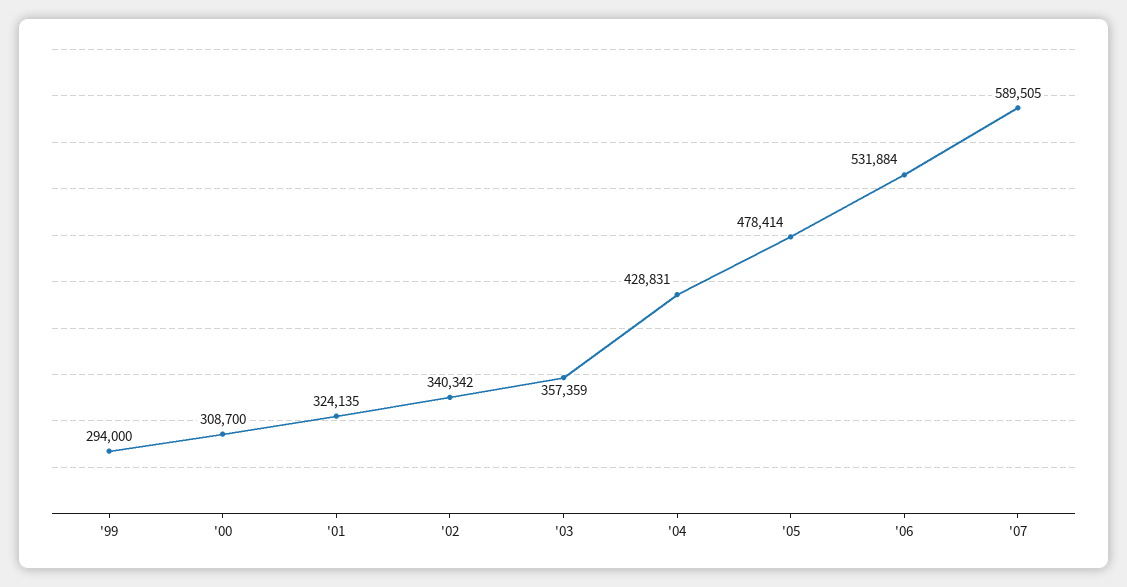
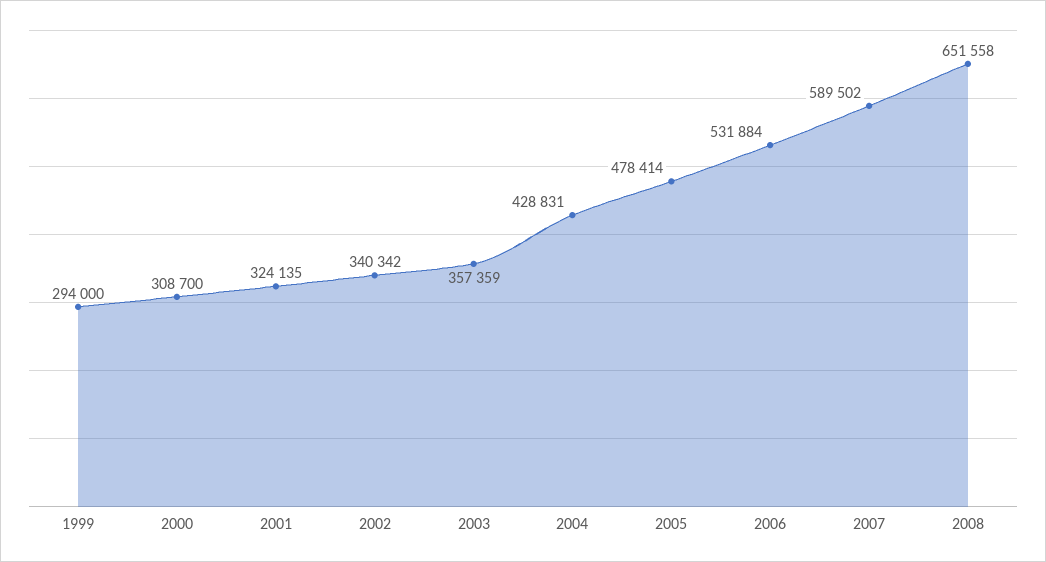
'07: 589505 -> 589502
2008: none -> 651558

